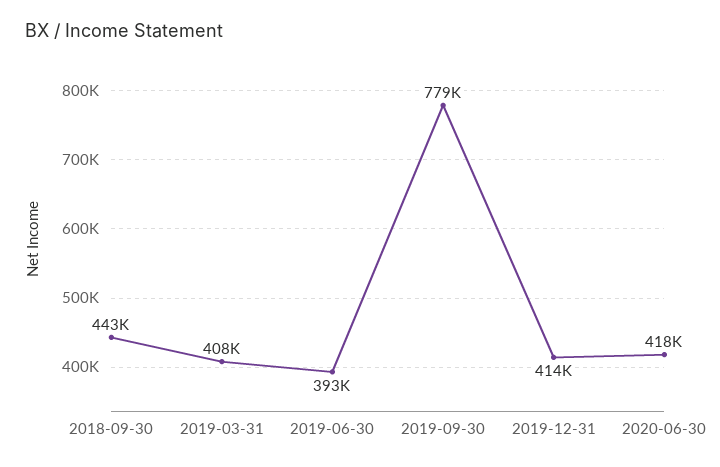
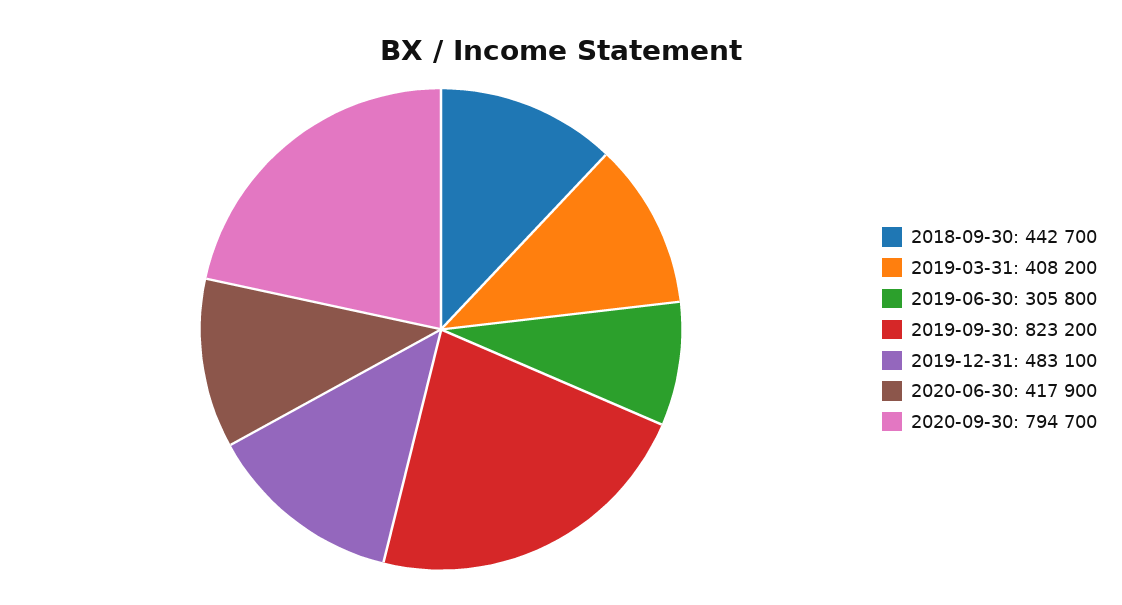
2019-06-30: 393000 -> 305800
2019-09-30: 779000 -> 823200
2019-12-31: 414000 -> 483100
2020-09-30: none -> 794700

